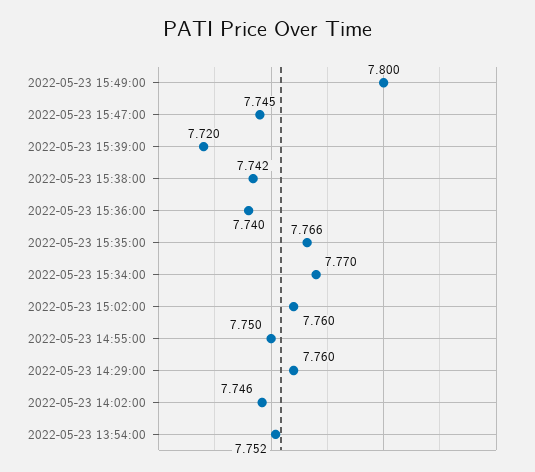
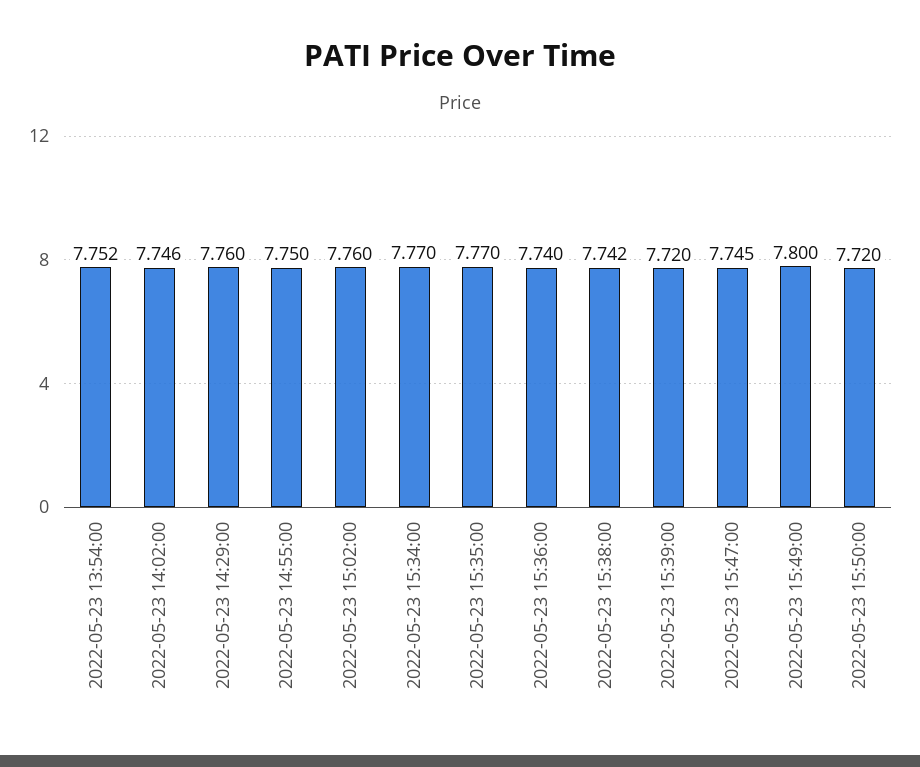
2022-05-23 15:35:00: 7.766 -> 7.77
2022-05-23 15:50:00: none -> 7.72

